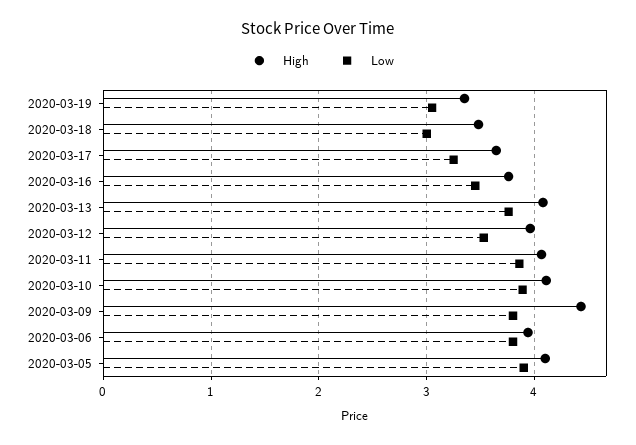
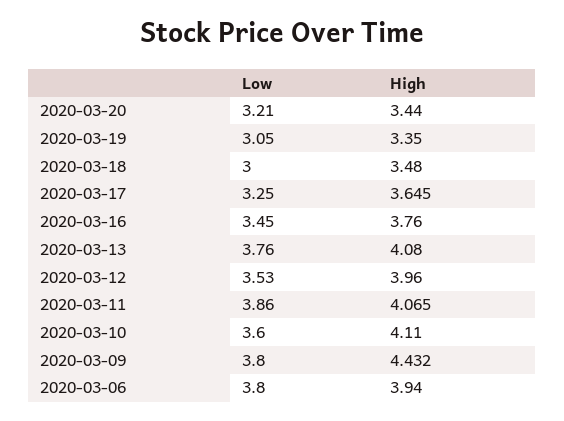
Low, 2020-03-10: 3.9 -> 3.6
High, 2020-03-05: 4.1 -> none
Low, 2020-03-05: 3.9 -> none
Low, 2020-03-20: none -> 3.21
High, 2020-03-20: none -> 3.44

